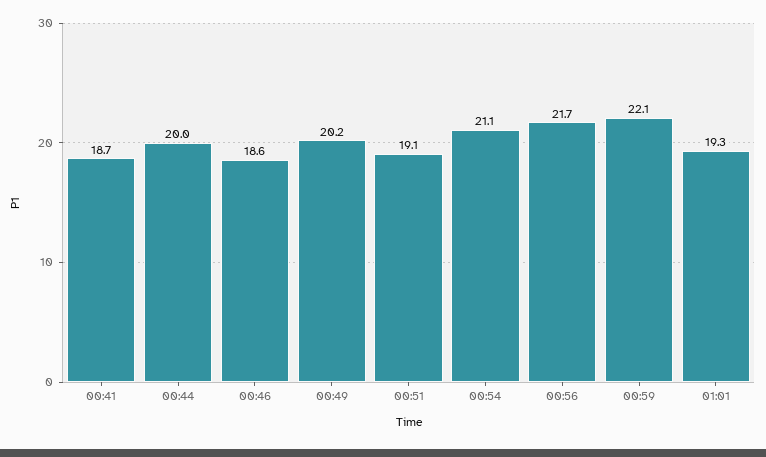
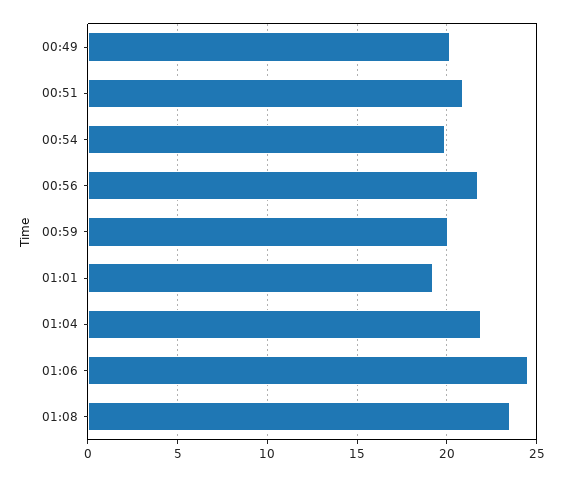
00:41: 18.7 -> none
00:44: 20 -> none
00:46: 18.6 -> none
00:51: 19.1 -> 21
00:54: 21.1 -> 20
00:59: 22.1 -> 20
01:04: none -> 22
01:06: none -> 24.5
01:08: none -> 23.5

